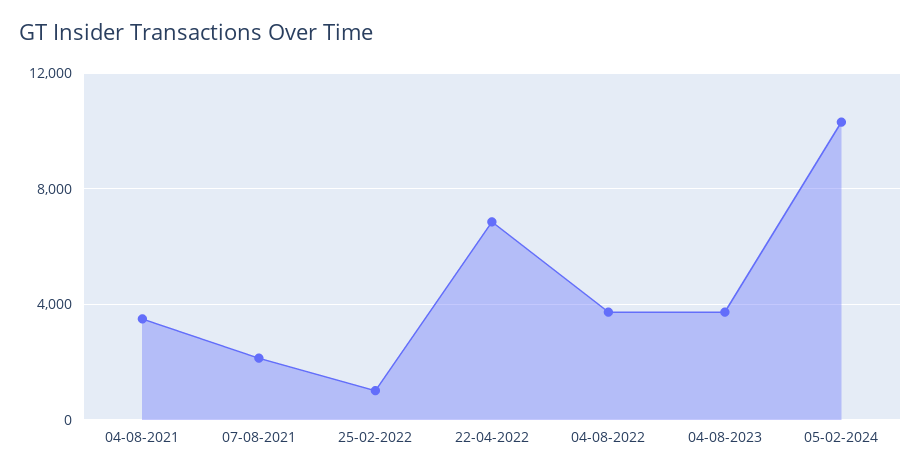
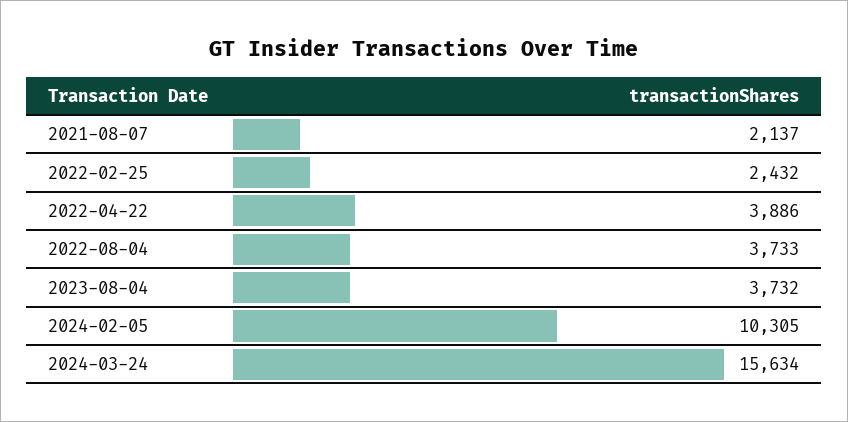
04-08-2021: 3500 -> none
25-02-2022: 1000 -> 2432
22-04-2022: 7000 -> 3886
2024-03-24: none -> 15634

